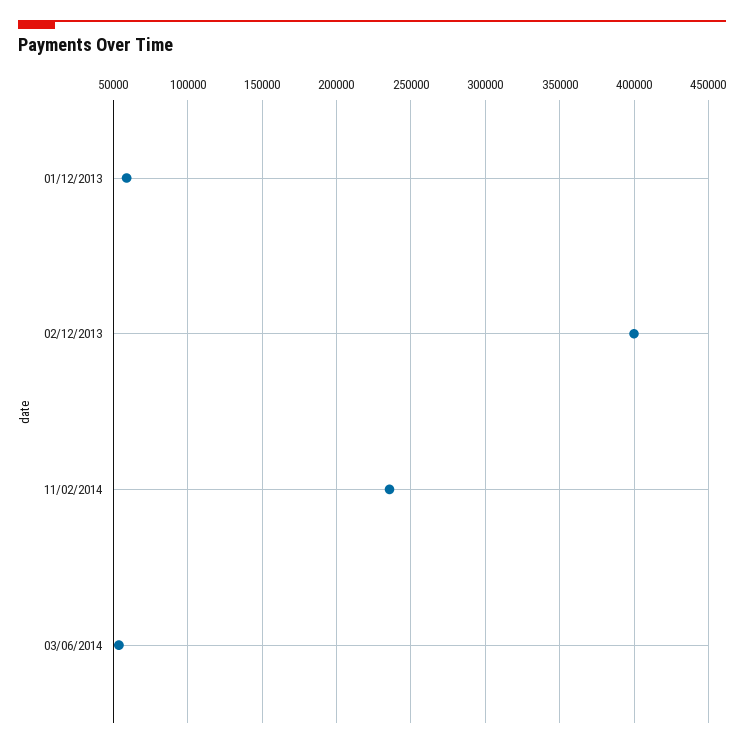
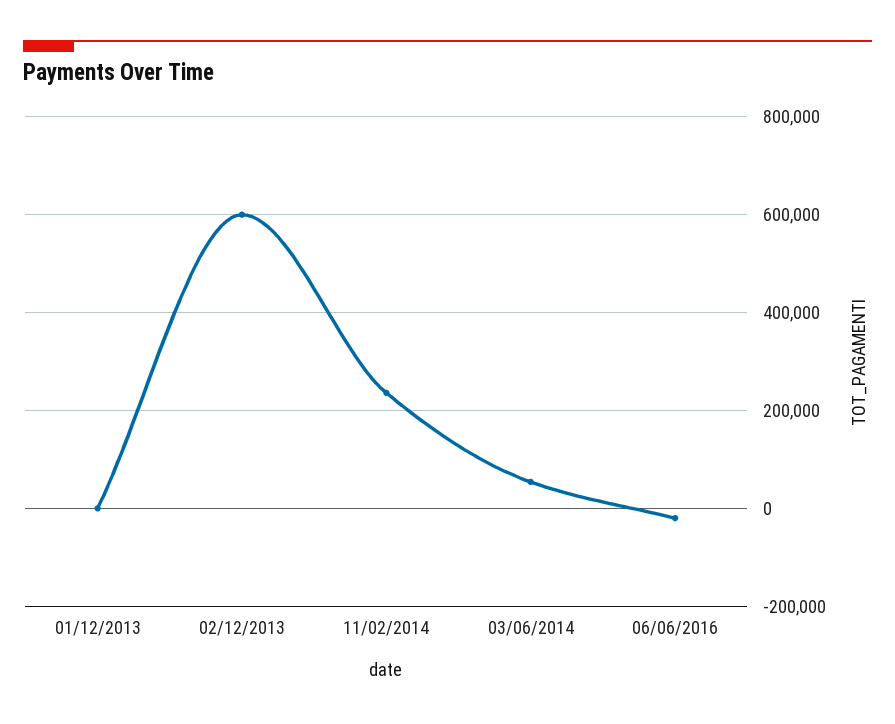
01/12/2013: 60000 -> 0
02/12/2013: 400000 -> 600000
06/06/2016: none -> -20000

